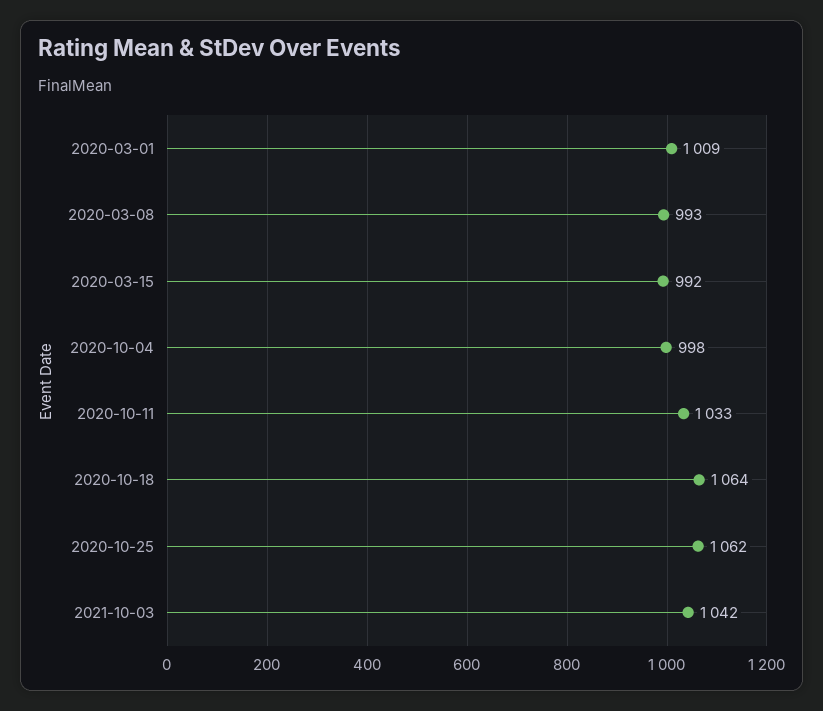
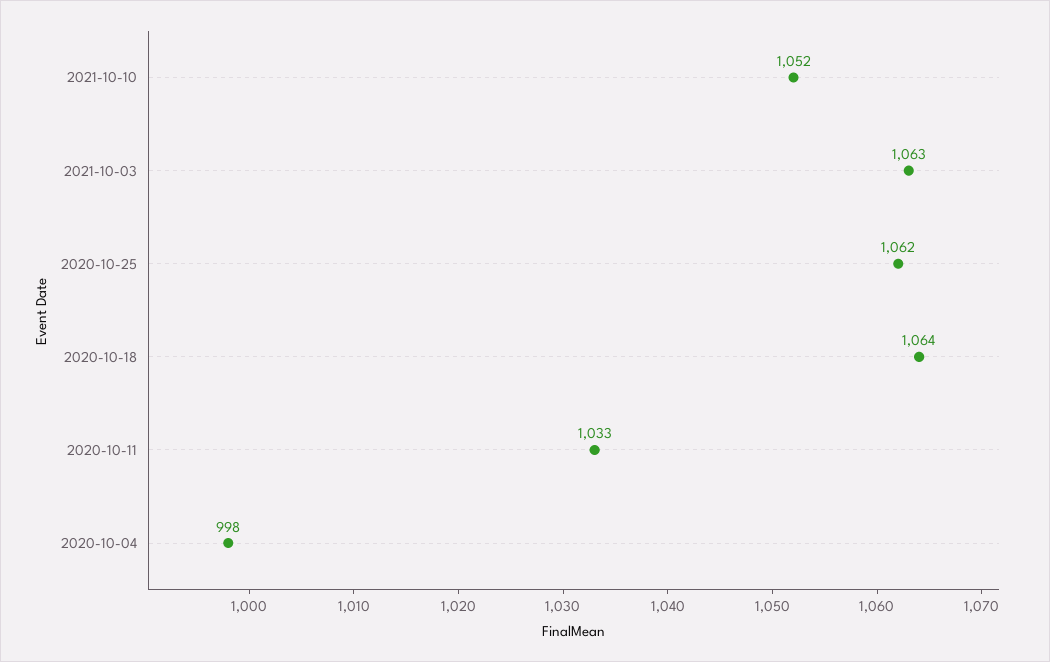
2020-03-01: 1009 -> none
2020-03-08: 993 -> none
2020-03-15: 992 -> none
2021-10-03: 1042 -> 1063
2021-10-10: none -> 1052

